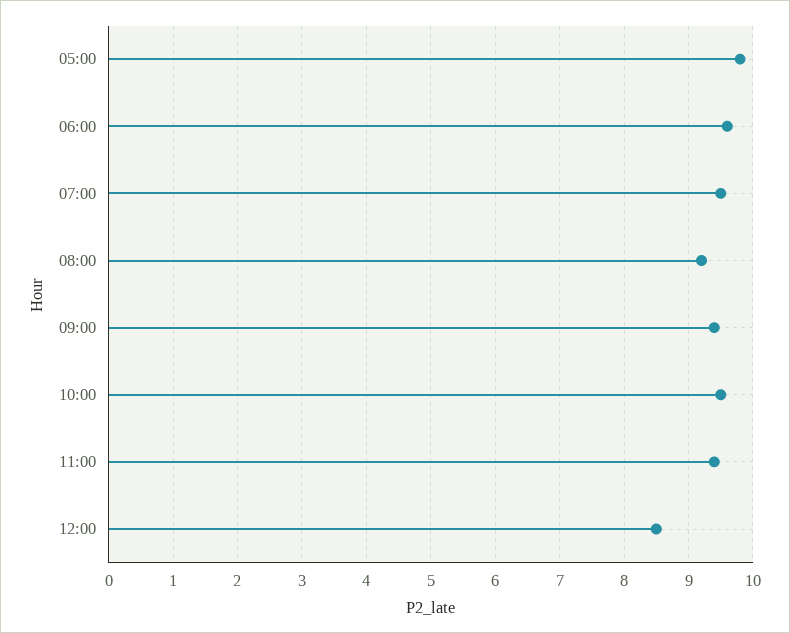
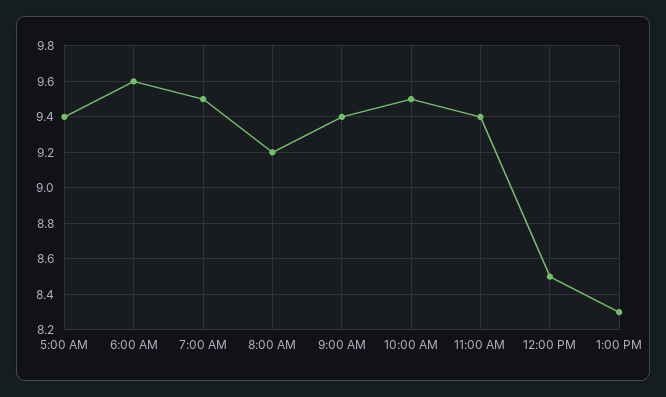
05:00: 9.8 -> 9.4
1:00 PM: none -> 8.3

